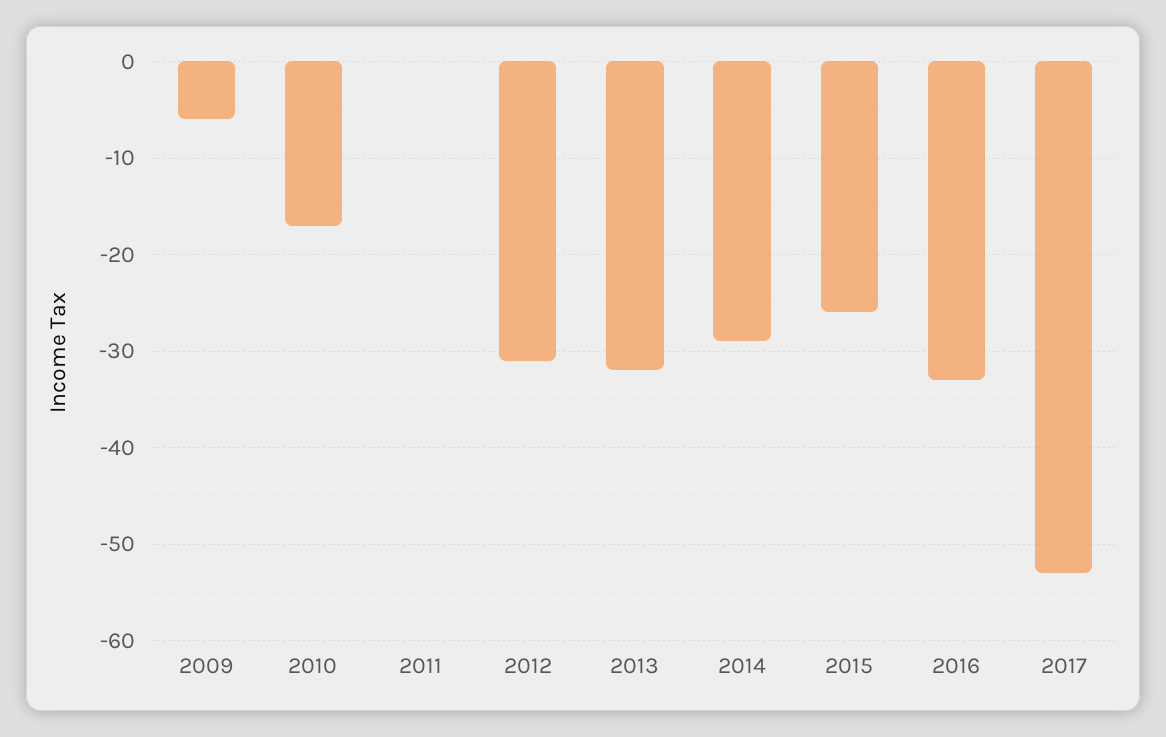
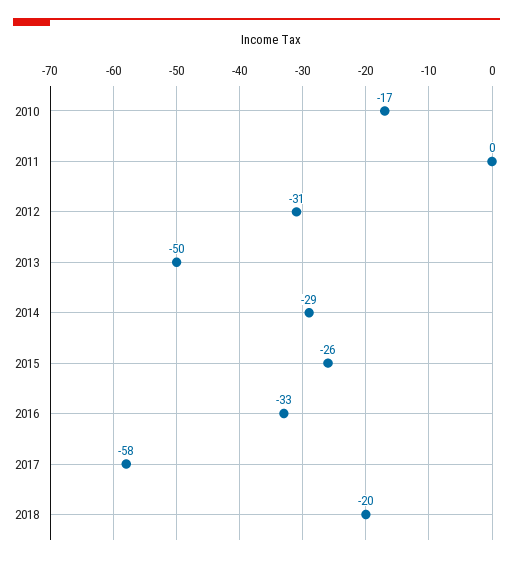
2009: -6 -> none
2013: -32 -> -50
2017: -53 -> -58
2018: none -> -20

